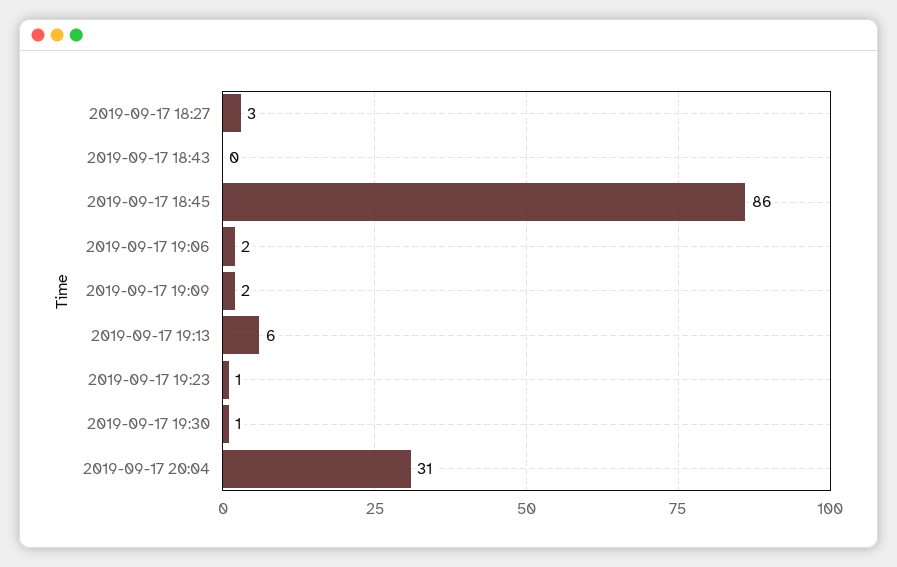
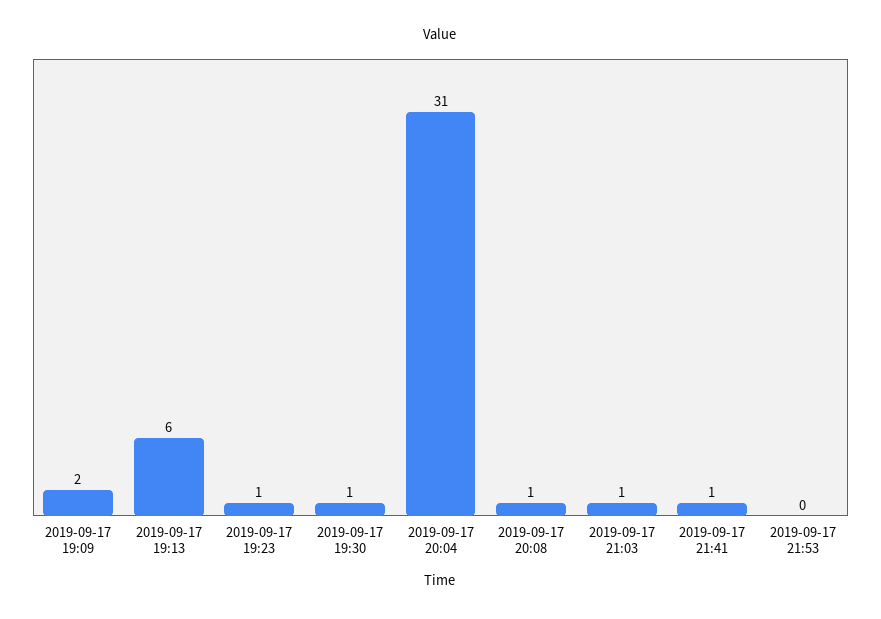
2019-09-17 18:27: 3 -> none
2019-09-17 18:43: 0 -> none
2019-09-17 18:45: 86 -> none
2019-09-17 19:06: 2 -> none
2019-09-17 20:08: none -> 1
2019-09-17 21:03: none -> 1
2019-09-17 21:41: none -> 1
2019-09-17 21:53: none -> 0

